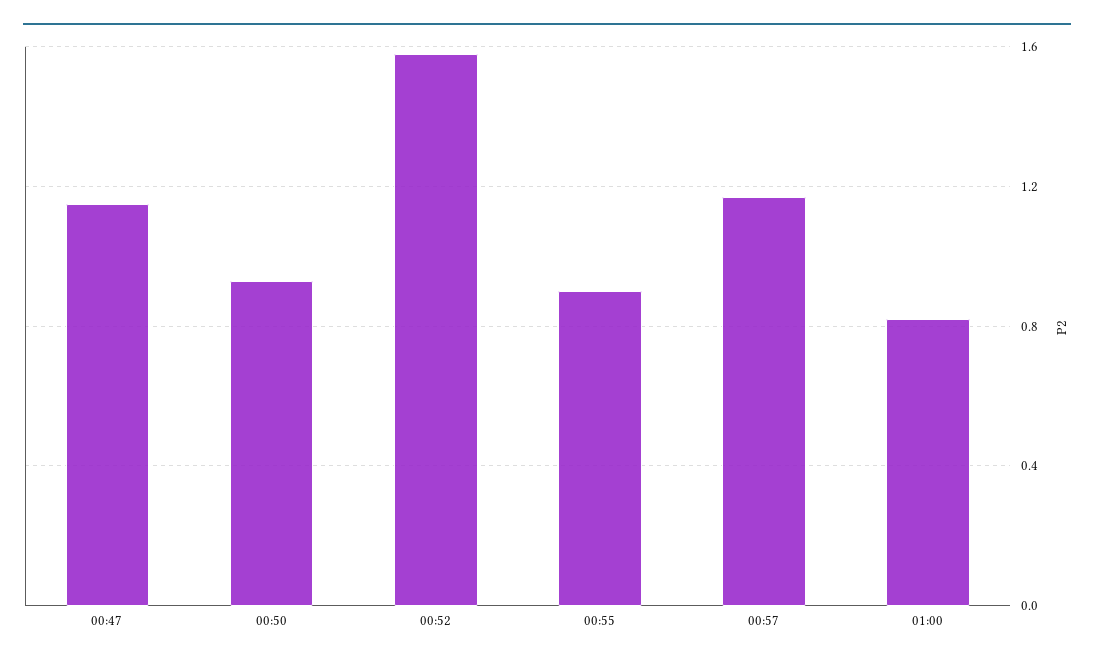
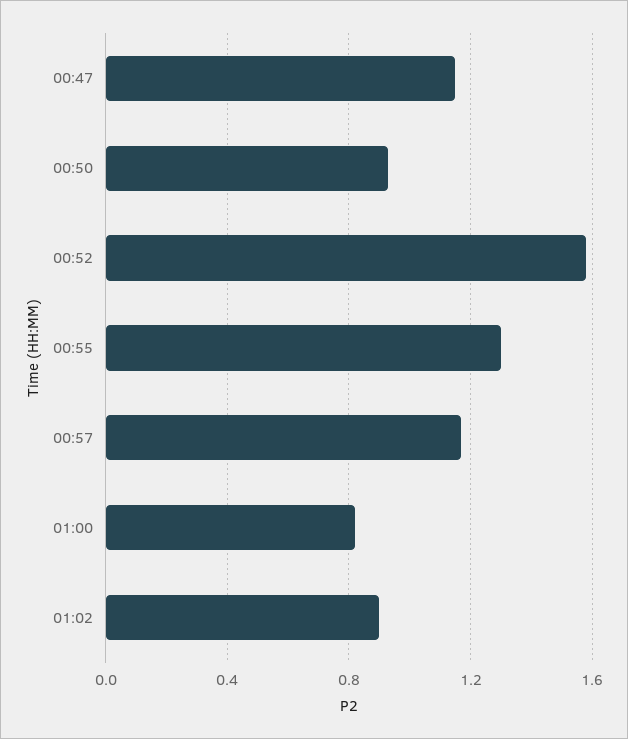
00:55: 0.9 -> 1.3
01:02: none -> 0.9

